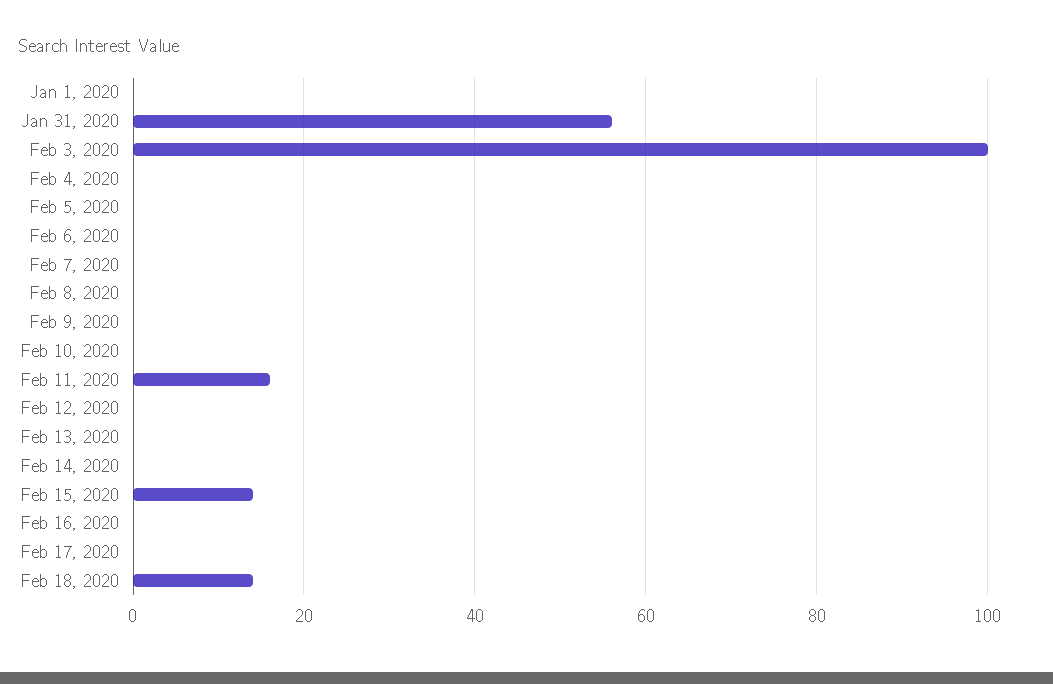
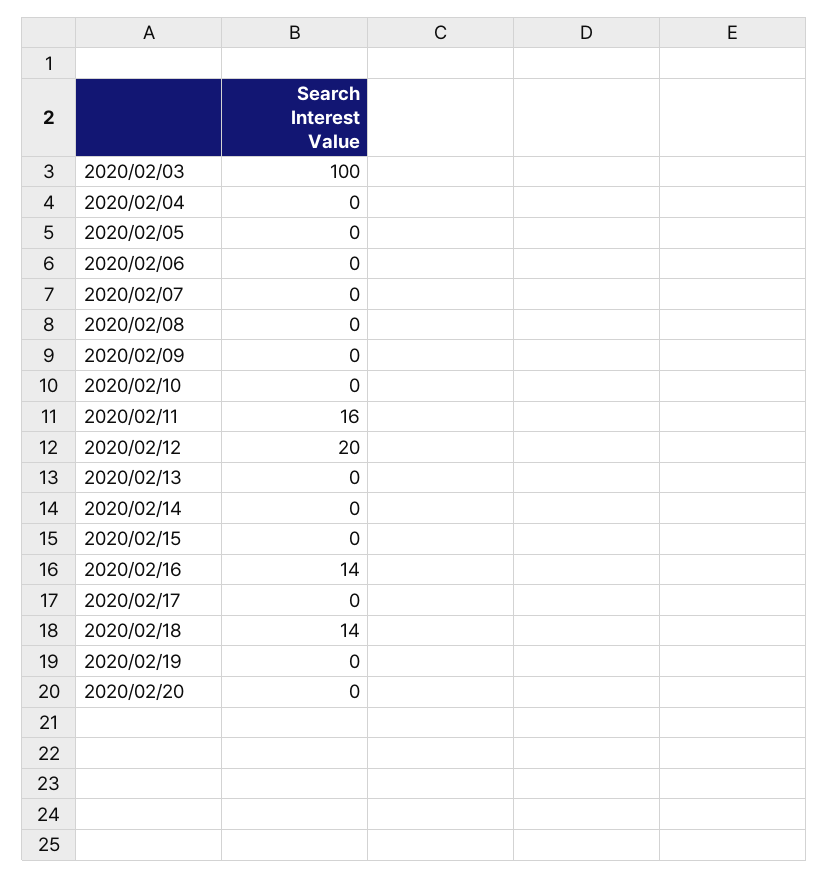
Jan 1, 2020: 0 -> none
Jan 31, 2020: 55 -> none
Feb 12, 2020: 0 -> 20
Feb 15, 2020: 15 -> 0
Feb 16, 2020: 0 -> 14
2020/02/19: none -> 0
2020/02/20: none -> 0

